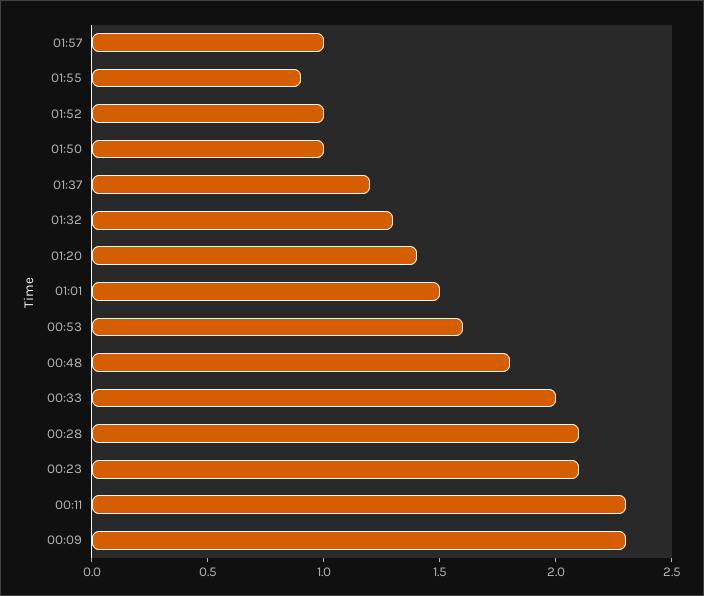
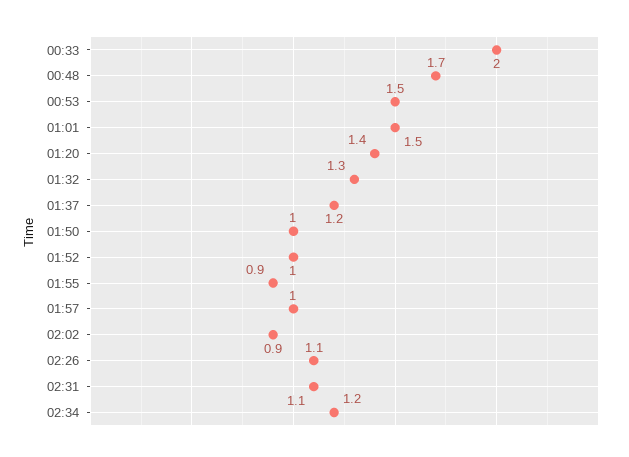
00:53: 1.6 -> 1.5
00:48: 1.8 -> 1.7
00:28: 2.1 -> none
00:23: 2.1 -> none
00:11: 2.3 -> none
00:09: 2.3 -> none
02:02: none -> 0.9
02:26: none -> 1.1
02:31: none -> 1.1
02:34: none -> 1.2

